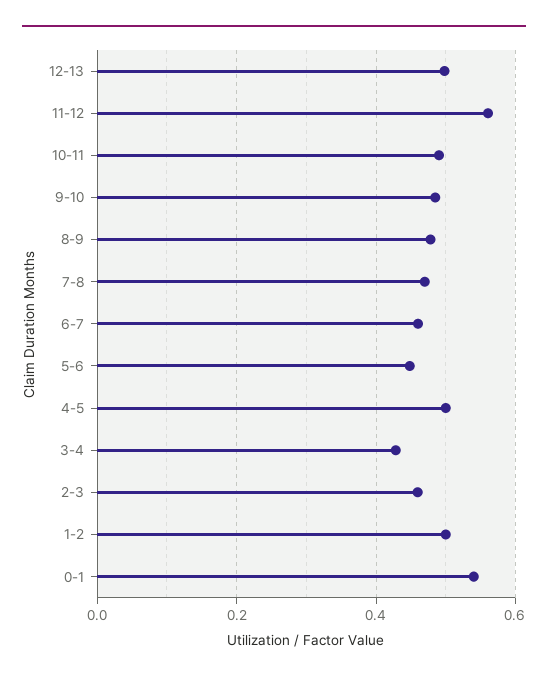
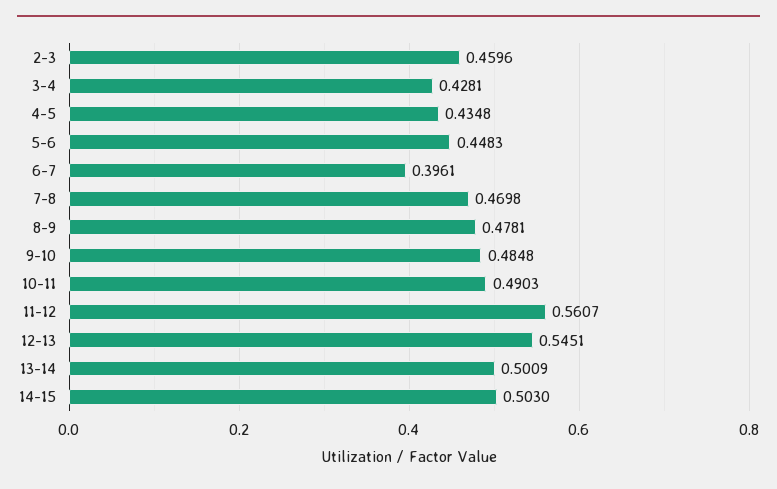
12-13: 0.5 -> 0.5451
6-7: 0.46 -> 0.3961
4-5: 0.5 -> 0.4348
1-2: 0.5 -> none
0-1: 0.54 -> none
13-14: none -> 0.5009
14-15: none -> 0.503

